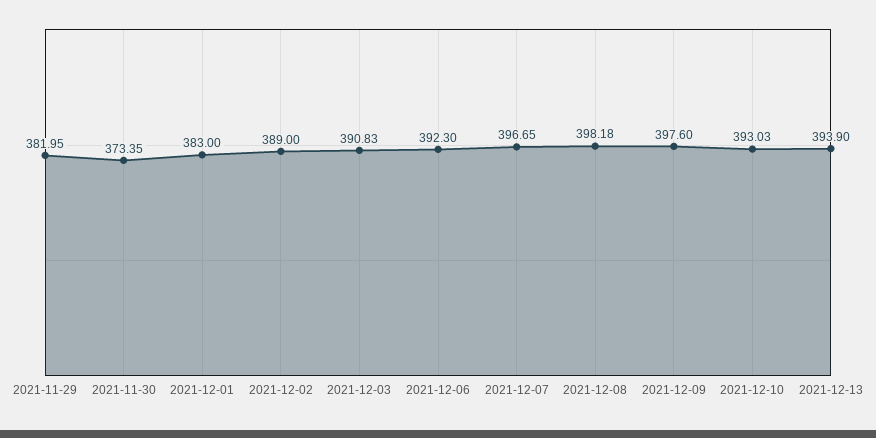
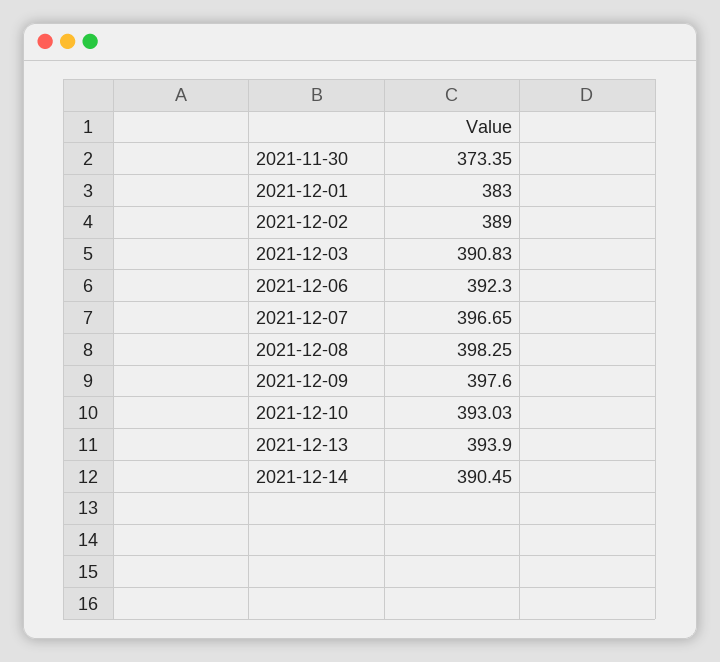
2021-11-29: 381.95 -> none
2021-12-08: 398.18 -> 398.25
2021-12-14: none -> 390.45

